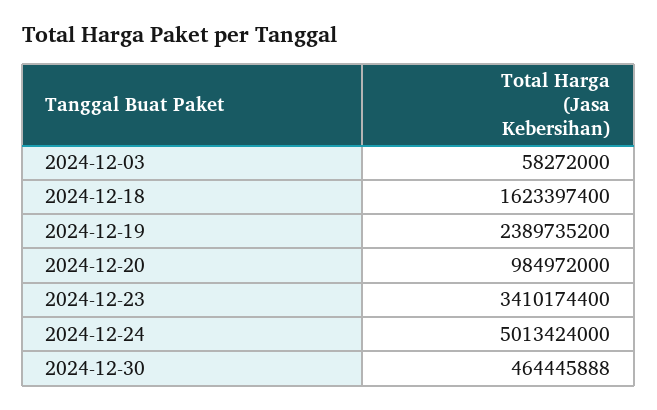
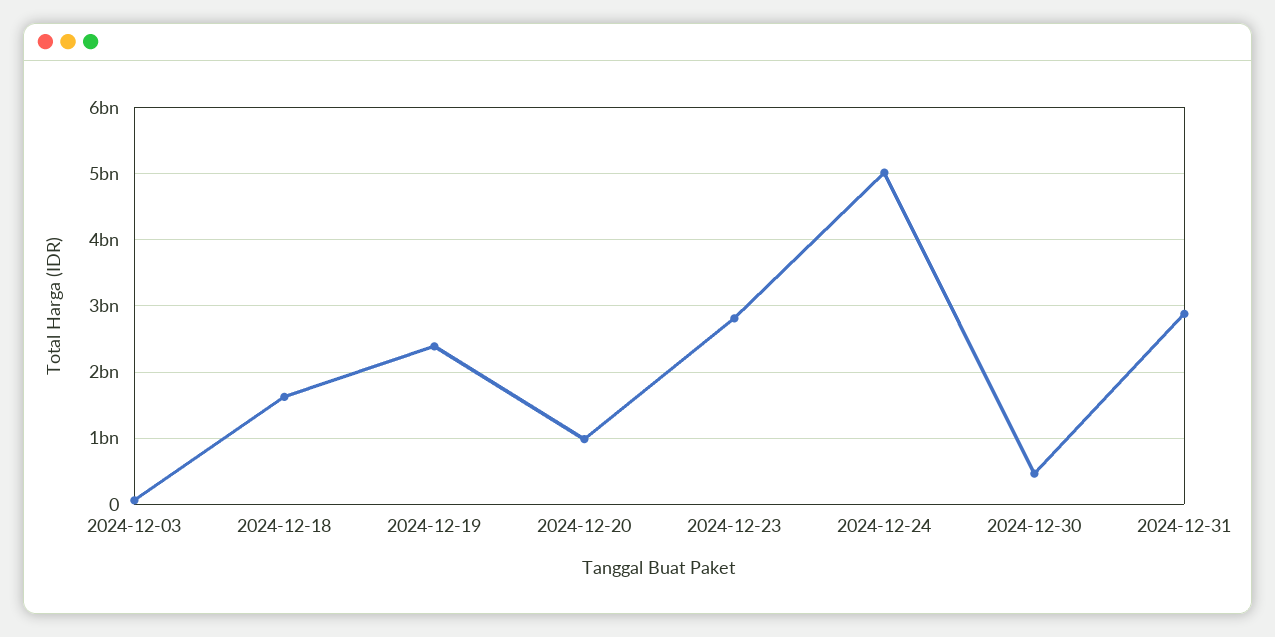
2024-12-23: 3410174400 -> 2800000000
2024-12-31: none -> 2900000000

